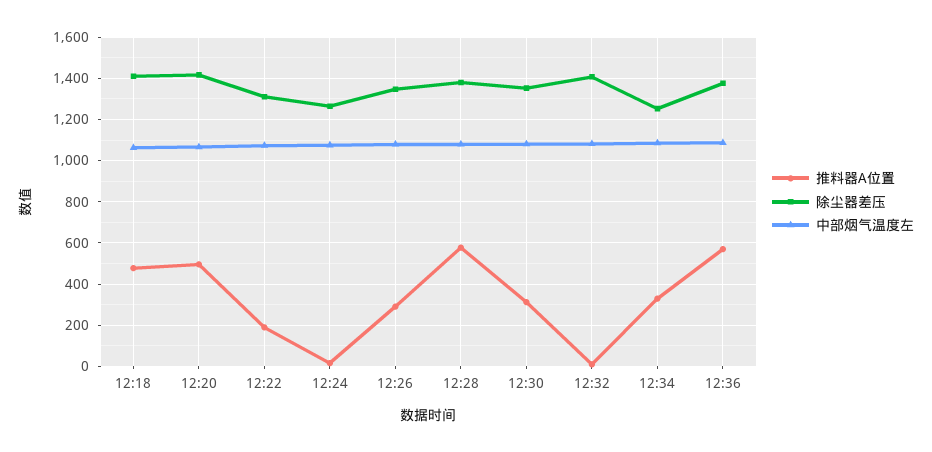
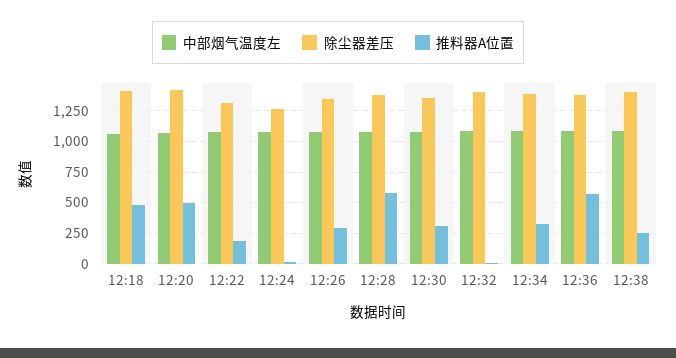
除尘器差压, 12:34: 1250 -> 1400
中部烟气温度左, 12:38: none -> 1100
除尘器差压, 12:38: none -> 1400
推料器A位置, 12:38: none -> 250

